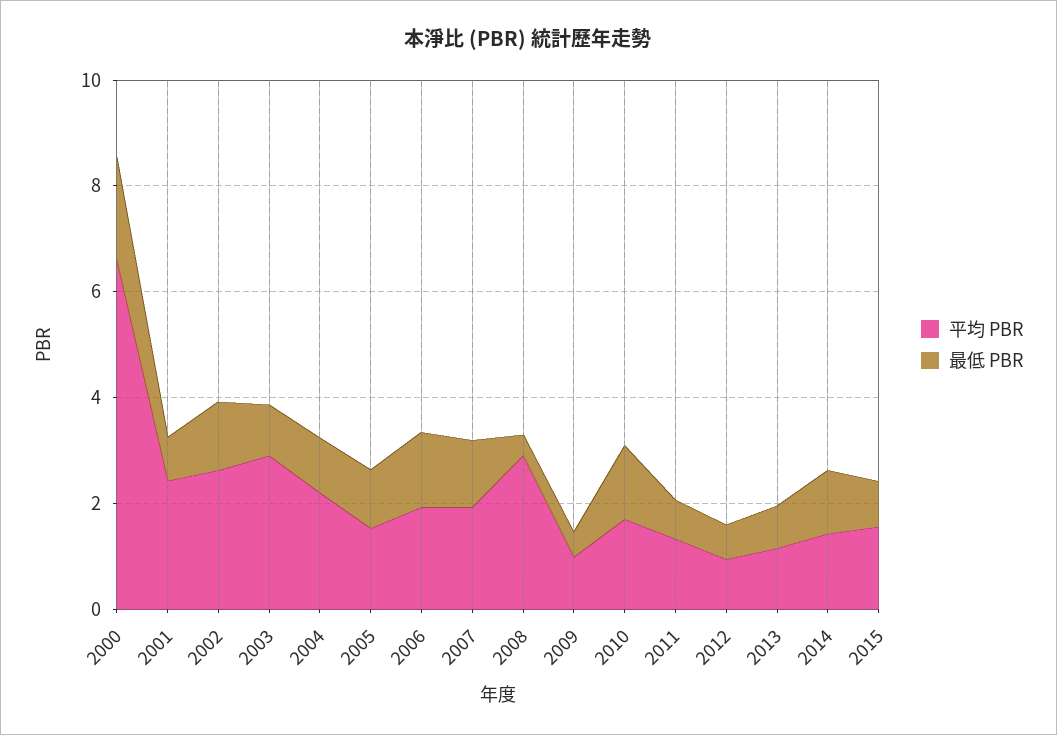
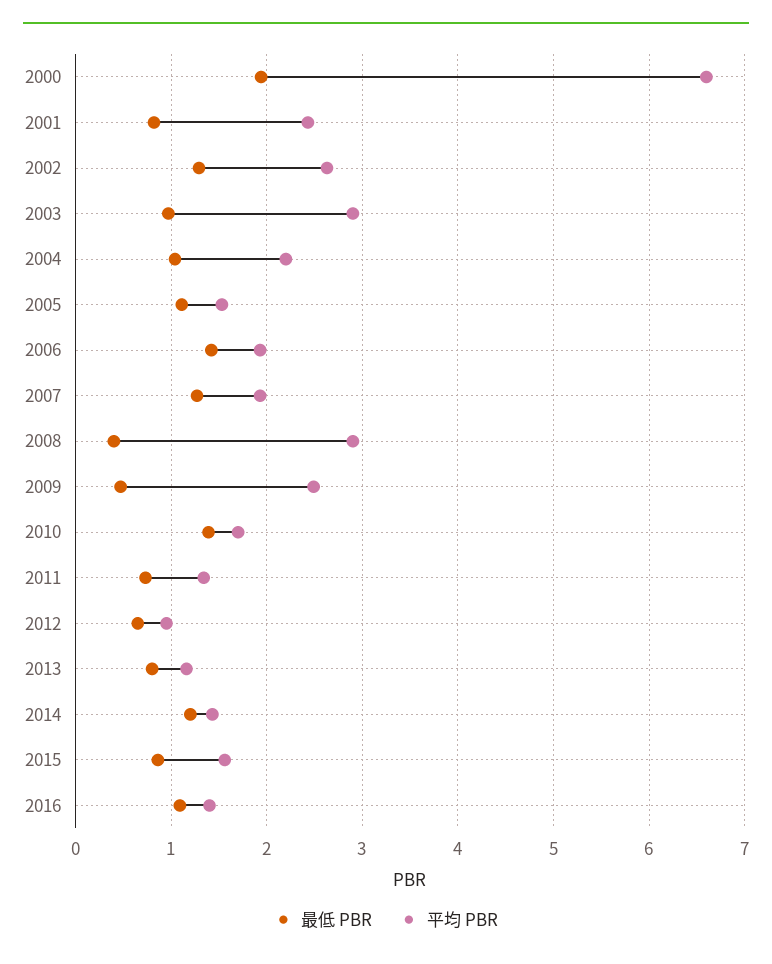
平均 PBR, 2009: 1 -> 2.5
最低 PBR, 2016: none -> 1.1
平均 PBR, 2016: none -> 1.4

